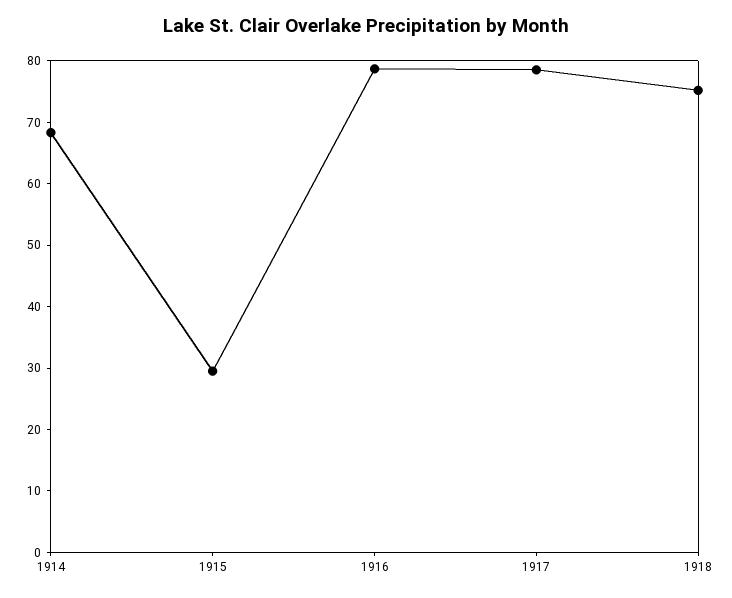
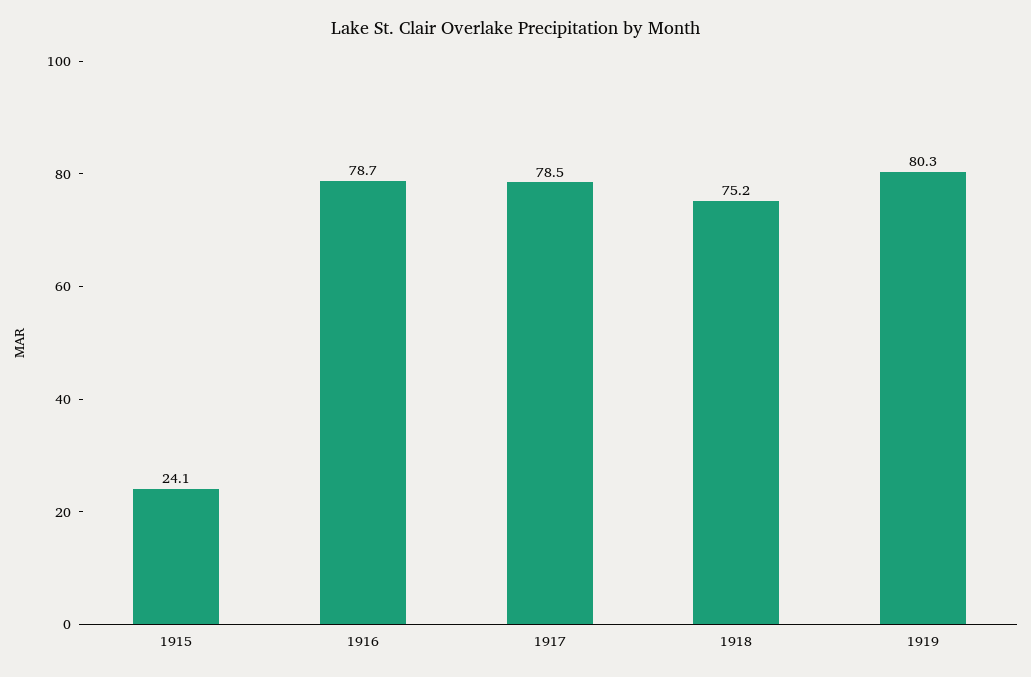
1914: 68 -> none
1915: 30 -> 24.1
1919: none -> 80.3

